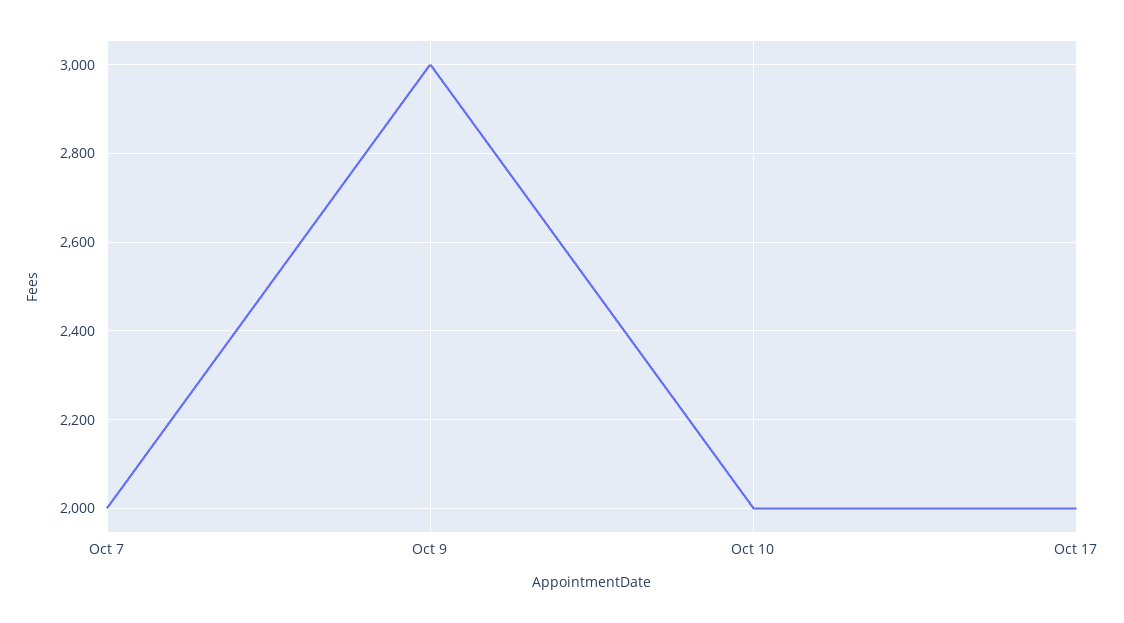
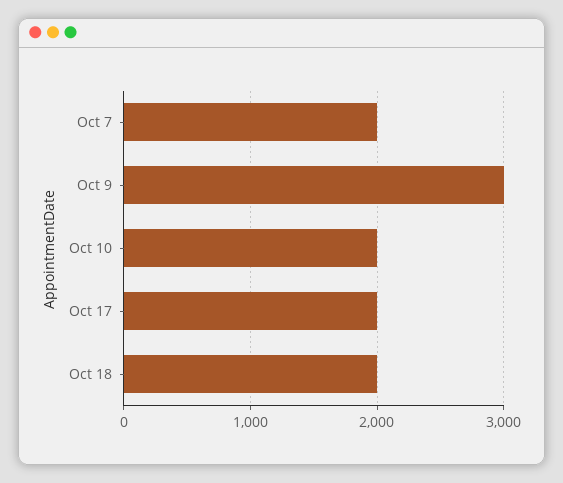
Oct 18: none -> 2000

